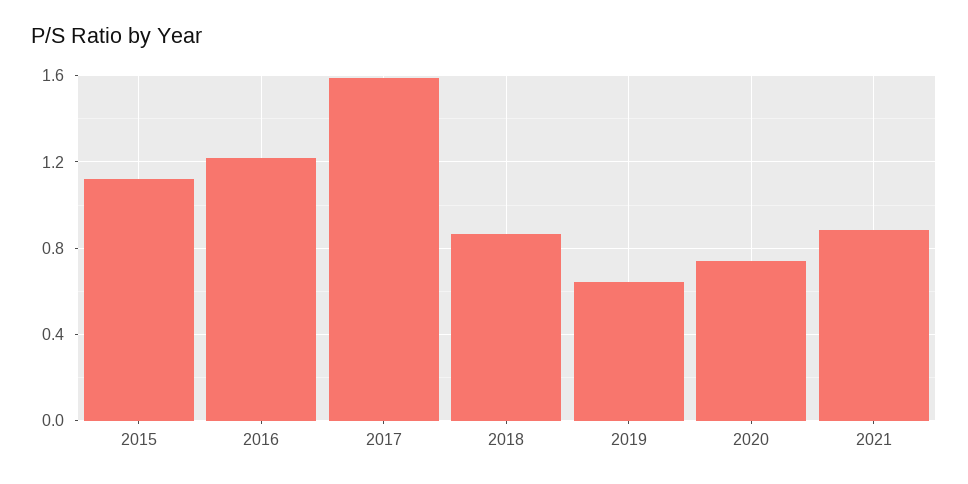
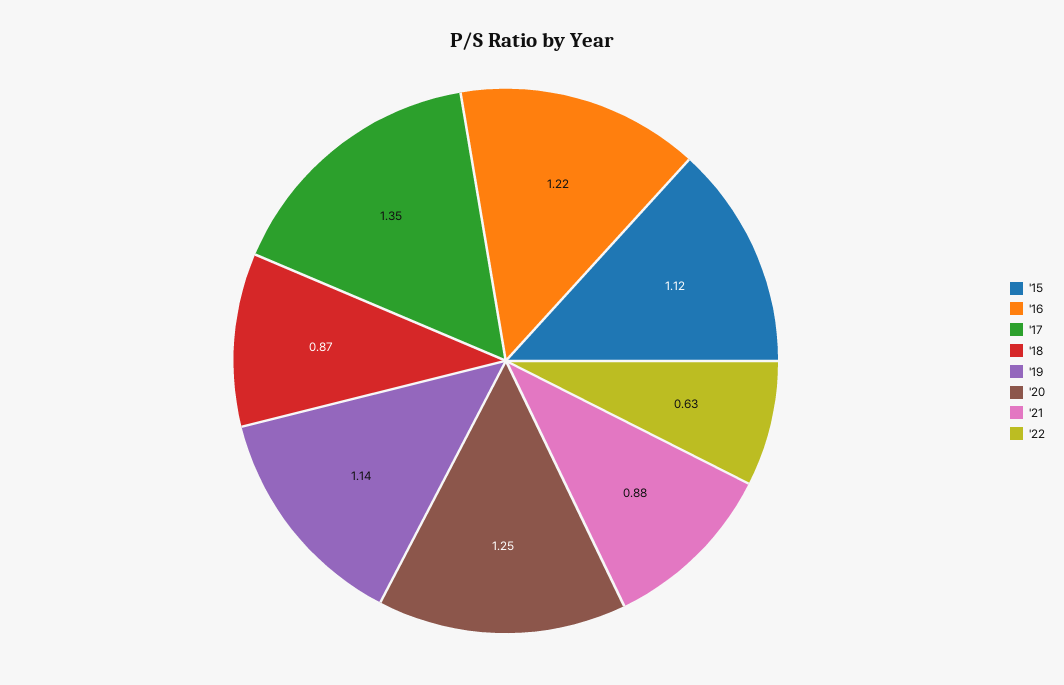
2017: 1.6 -> 1.35
2019: 0.65 -> 1.14
2020: 0.75 -> 1.25
'22: none -> 0.63

